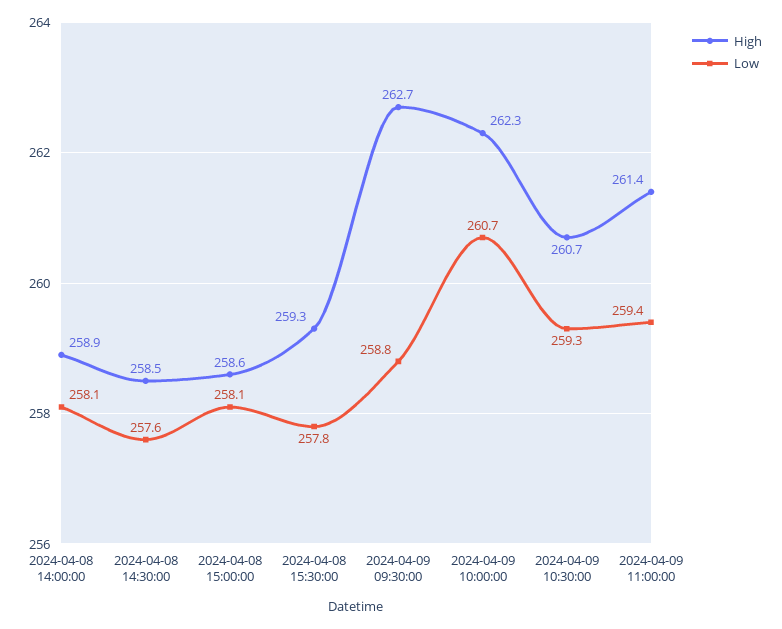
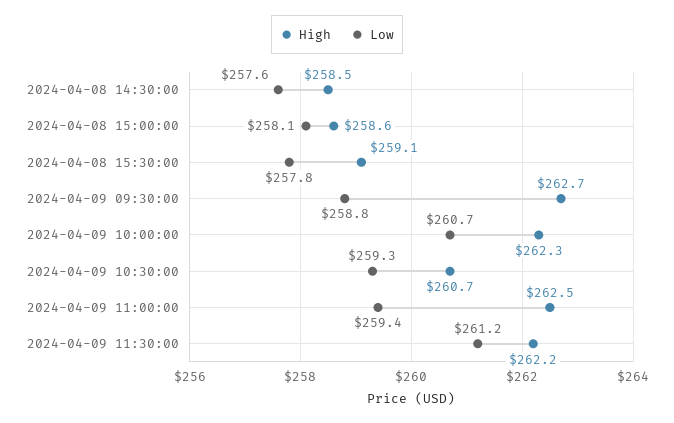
High, 2024-04-08 14:00:00: 258.9 -> none
Low, 2024-04-08 14:00:00: 258.1 -> none
High, 2024-04-08 15:30:00: 259.3 -> 259.1
High, 2024-04-09 11:00:00: 261.4 -> 262.5
High, 2024-04-09 11:30:00: none -> 262.2
Low, 2024-04-09 11:30:00: none -> 261.2

